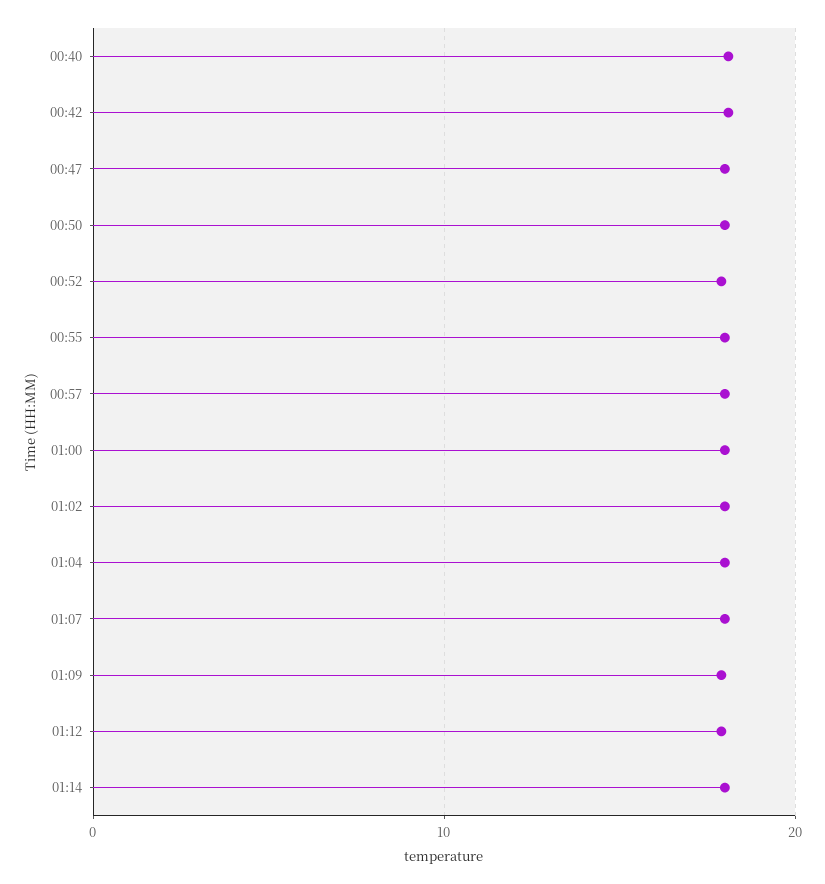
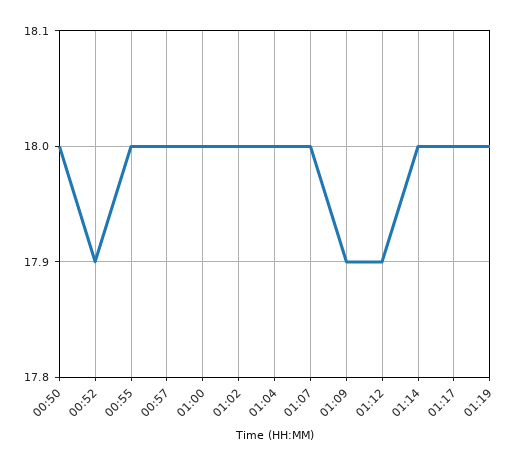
00:40: 18 -> none
00:42: 18 -> none
00:47: 18 -> none
01:17: none -> 18
01:19: none -> 18

